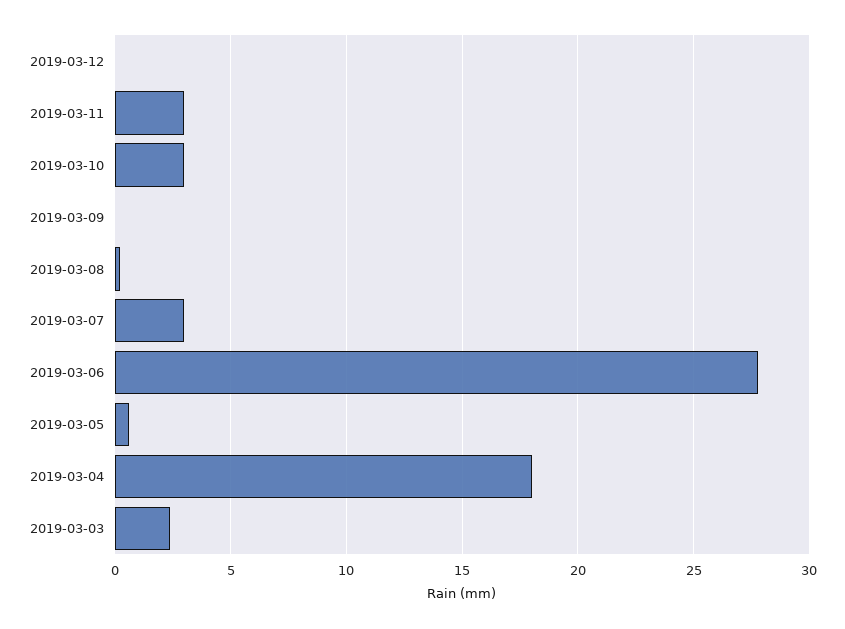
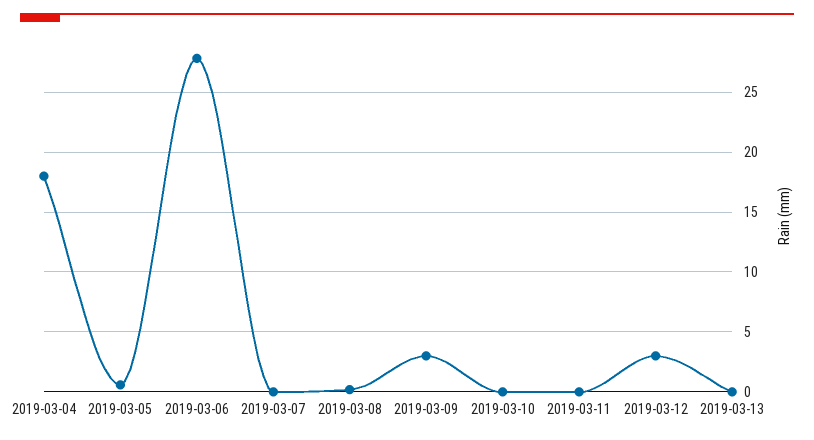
2019-03-12: 0 -> 3
2019-03-11: 3 -> 0
2019-03-10: 3 -> 0
2019-03-09: 0 -> 3
2019-03-07: 3 -> 0
2019-03-03: 2.5 -> none
2019-03-13: none -> 0

